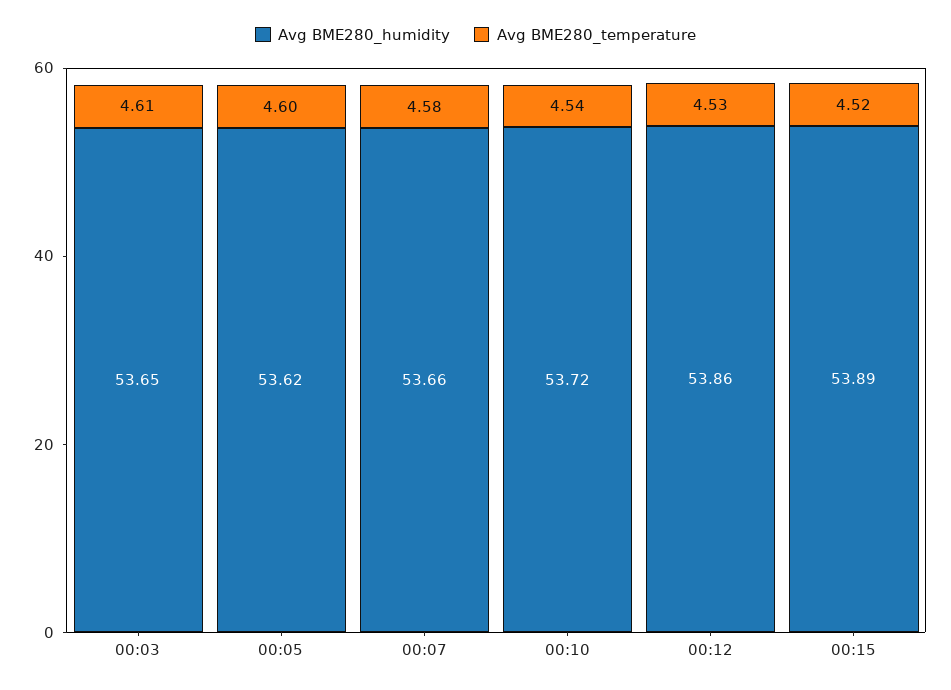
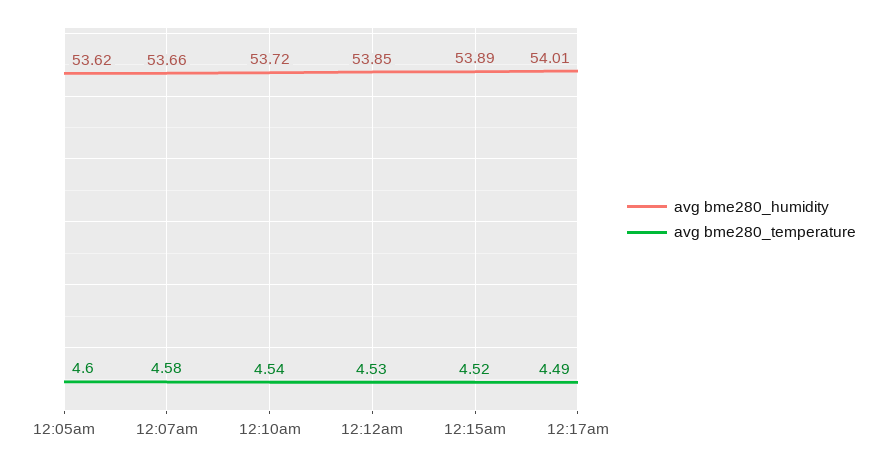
Avg BME280_humidity, 00:03: 53.65 -> none
Avg BME280_temperature, 00:03: 4.61 -> none
Avg BME280_humidity, 00:12: 53.86 -> 53.85
Avg BME280_humidity, 12:17am: none -> 54.01
Avg BME280_temperature, 12:17am: none -> 4.49

